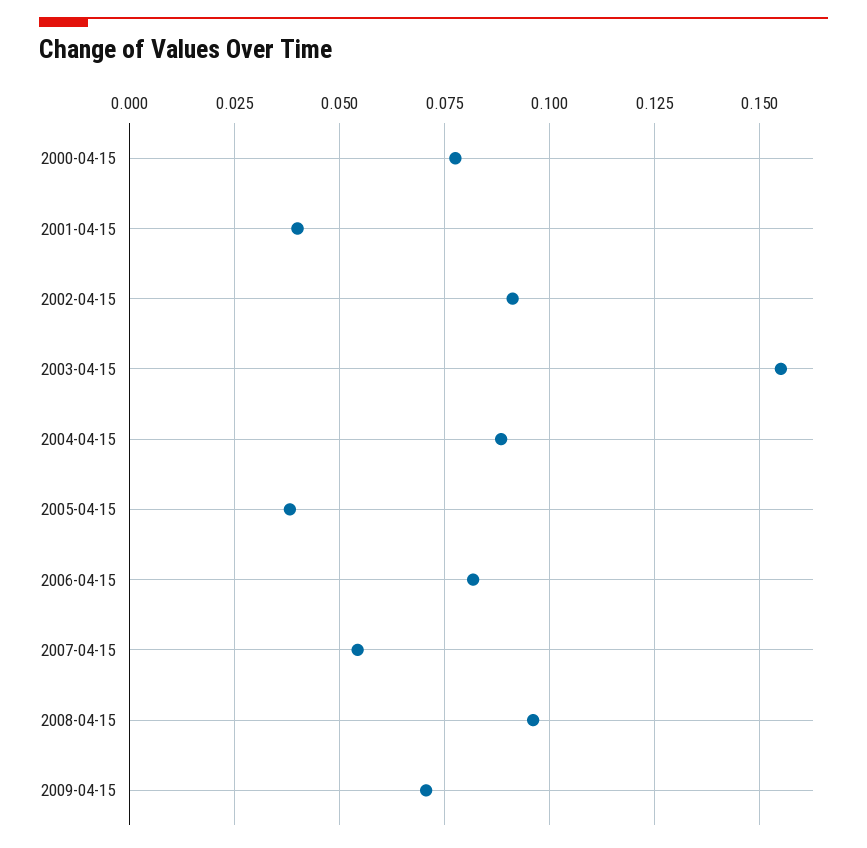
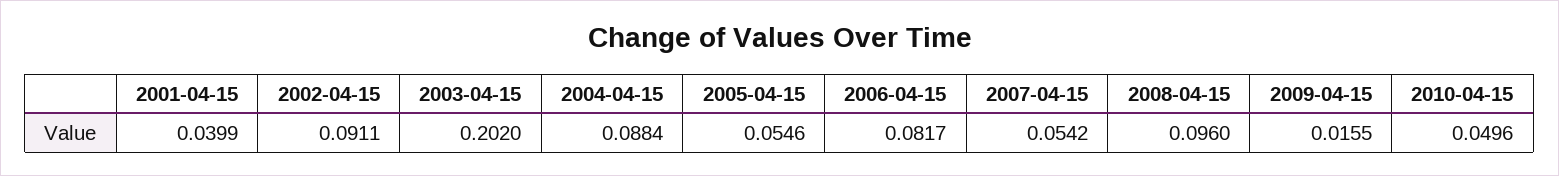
2000-04-15: 0.0775 -> none
2003-04-15: 0.155 -> 0.202
2005-04-15: 0.0375 -> 0.0546
2009-04-15: 0.07 -> 0.0155
2010-04-15: none -> 0.0496

